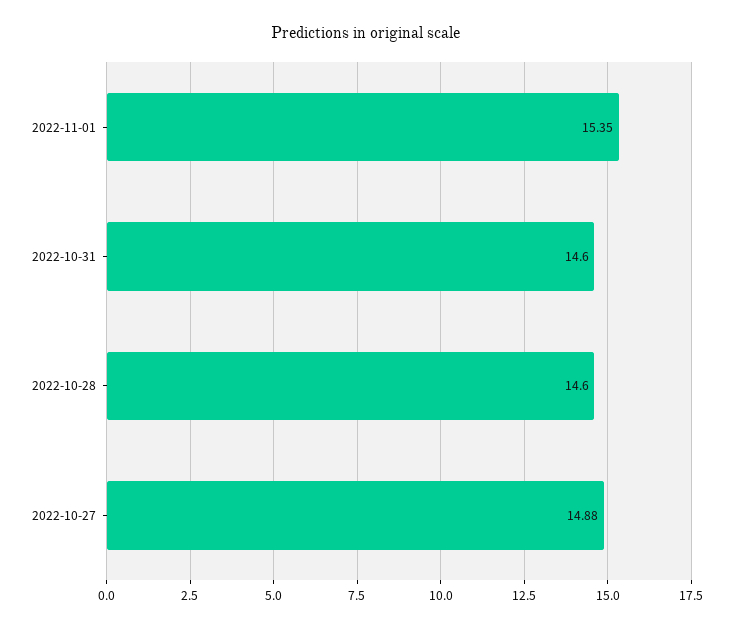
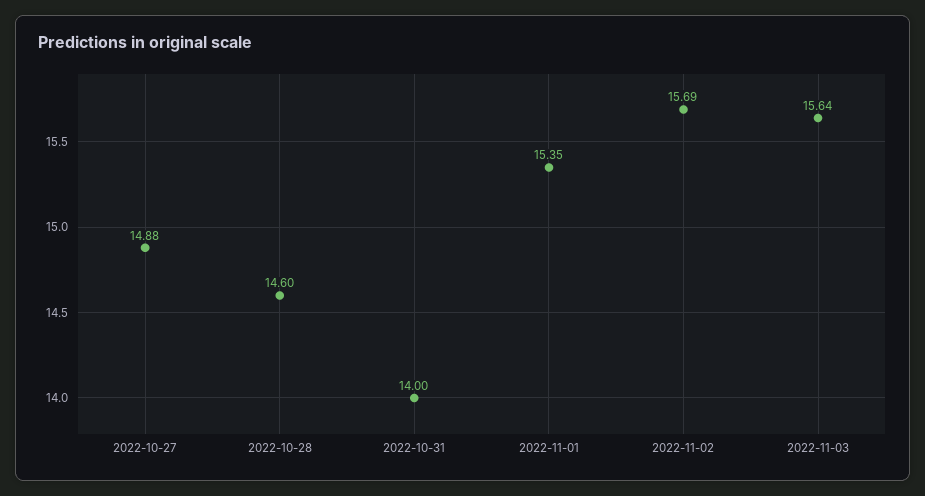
2022-10-31: 14.6 -> 14
2022-11-02: none -> 15.69
2022-11-03: none -> 15.64

